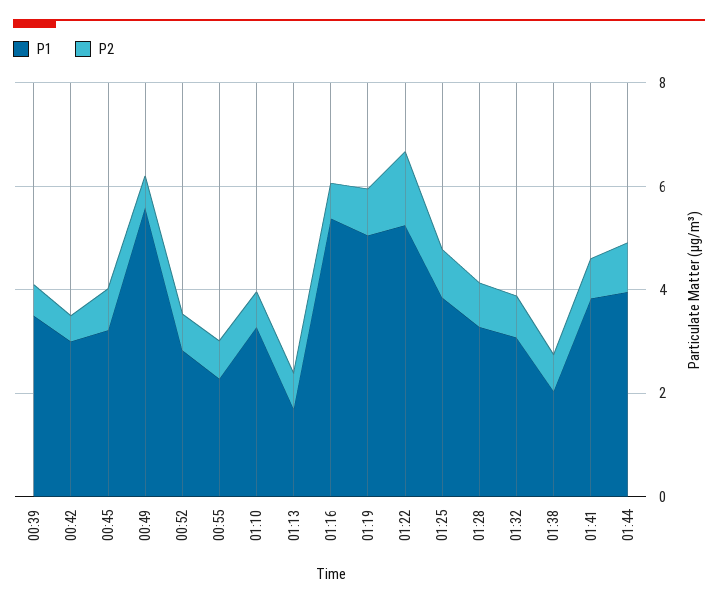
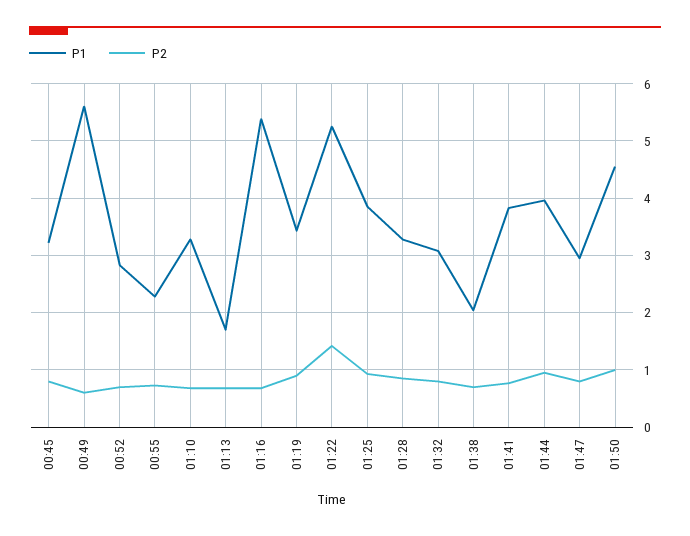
P1, 00:39: 3.5 -> none
P2, 00:39: 0.5 -> none
P1, 00:42: 3 -> none
P2, 00:42: 0.5 -> none
P1, 01:19: 5 -> 3.4
P1, 01:47: none -> 3
P2, 01:47: none -> 0.8
P1, 01:50: none -> 4.6
P2, 01:50: none -> 1

